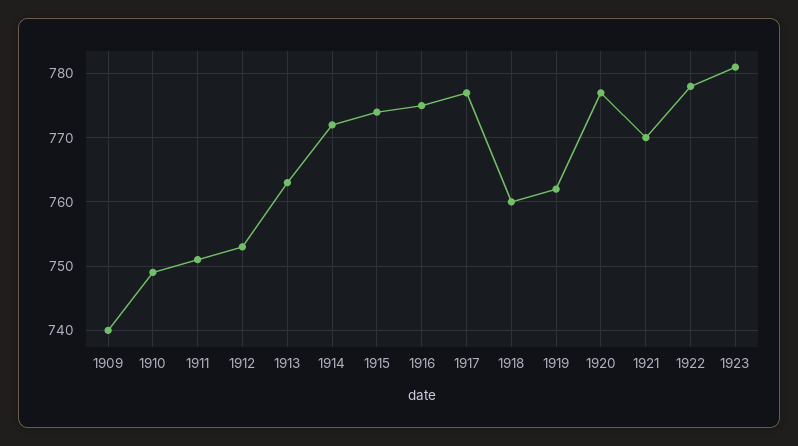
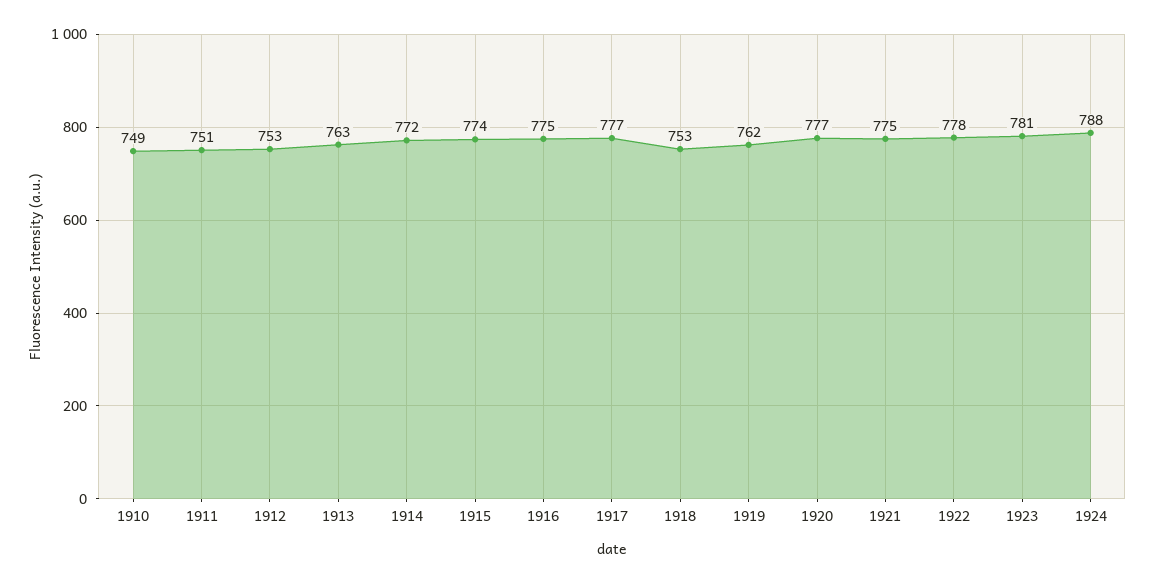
1909: 740 -> none
1918: 760 -> 753
1921: 770 -> 775
1924: none -> 788

